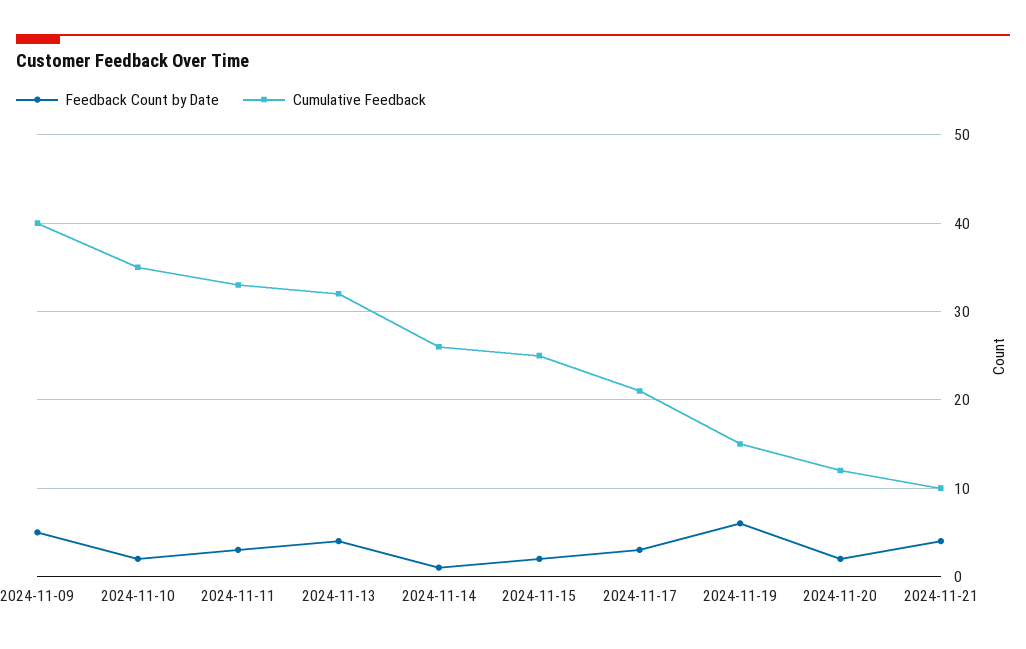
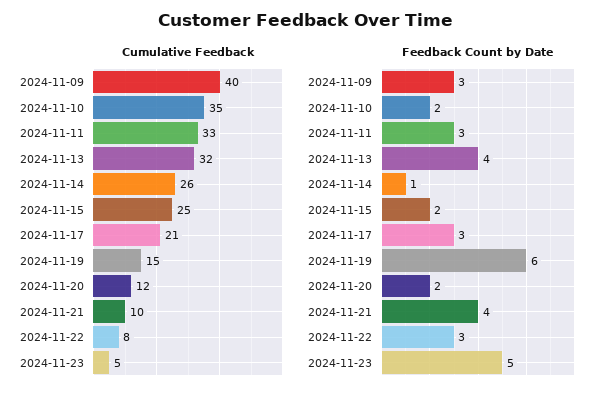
Feedback Count by Date, 2024-11-09: 5 -> 3
Cumulative Feedback, 2024-11-22: none -> 8
Cumulative Feedback, 2024-11-23: none -> 5
Feedback Count by Date, 2024-11-22: none -> 3
Feedback Count by Date, 2024-11-23: none -> 5

